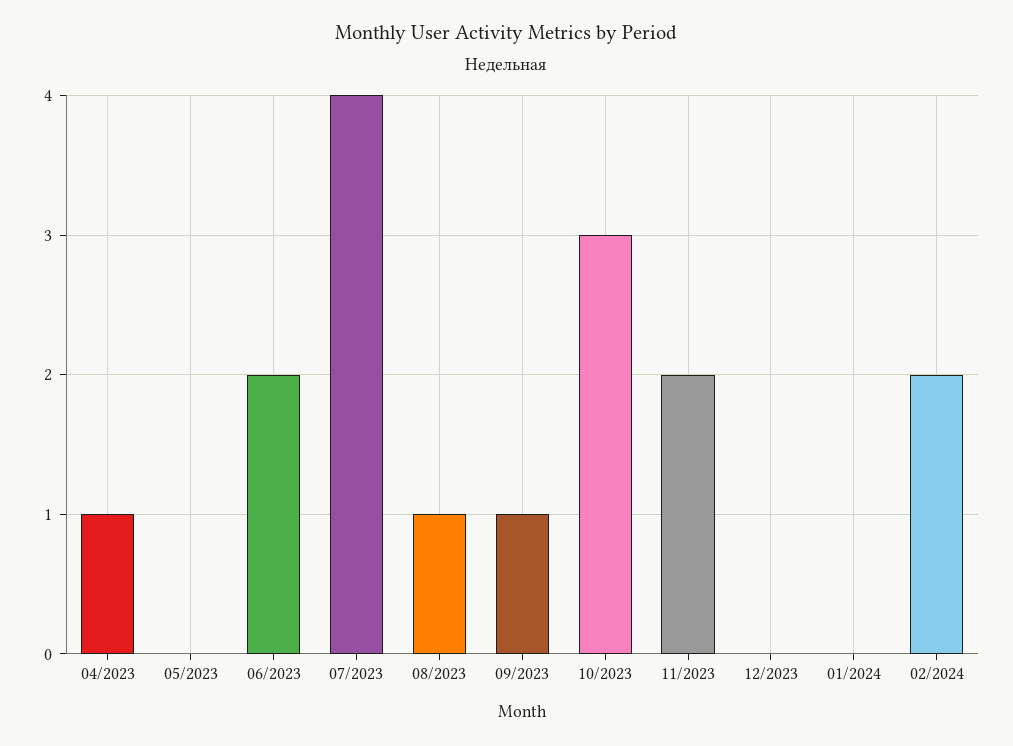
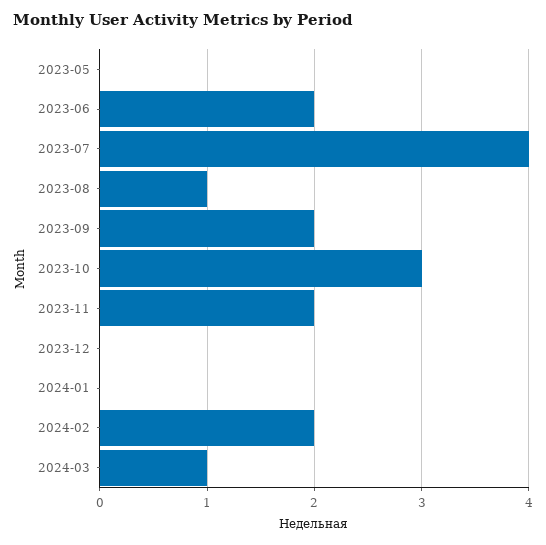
04/2023: 1 -> none
09/2023: 1 -> 2
2024-03: none -> 1

